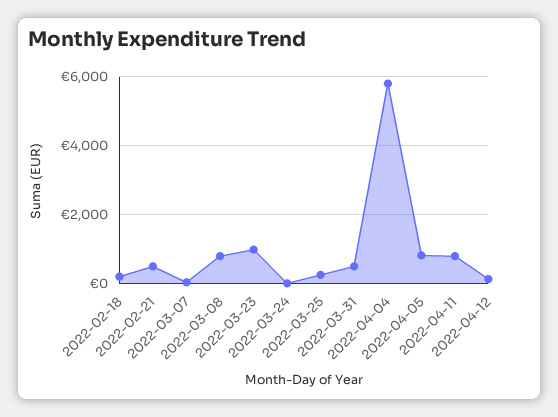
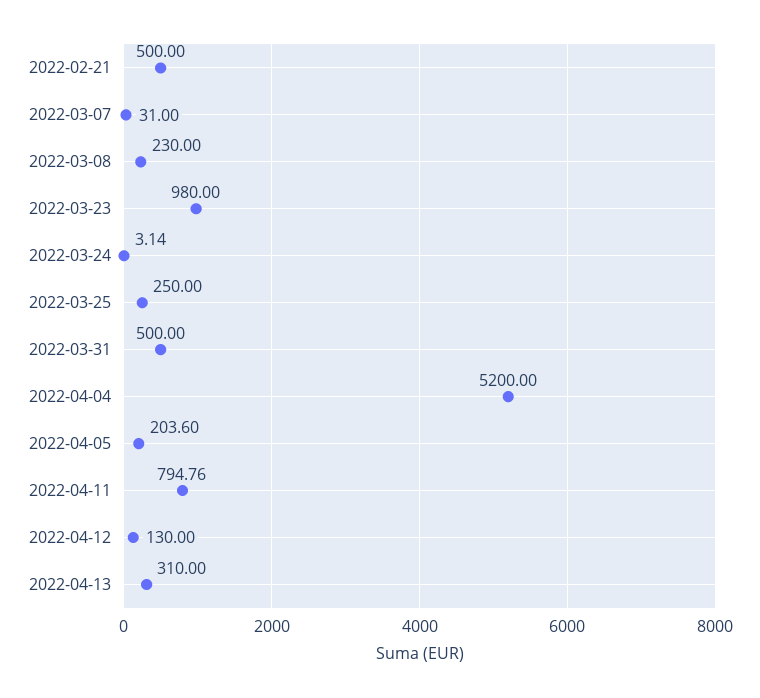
2022-02-18: 200 -> none
2022-03-08: 800 -> 230
2022-04-04: 5800 -> 5200
2022-04-05: 800 -> 203.6
2022-04-13: none -> 310

